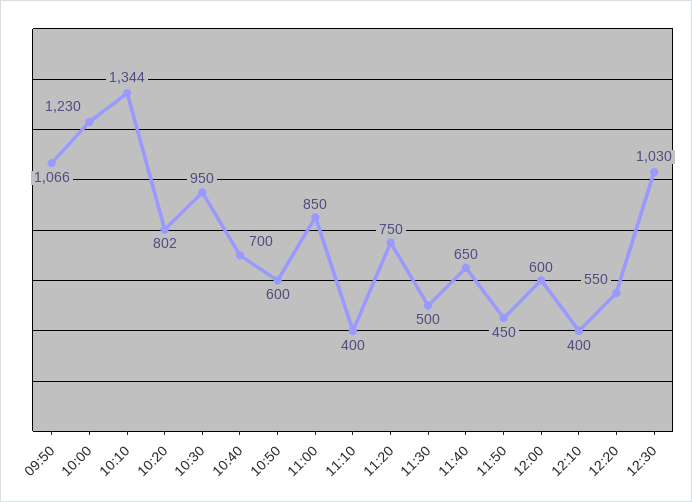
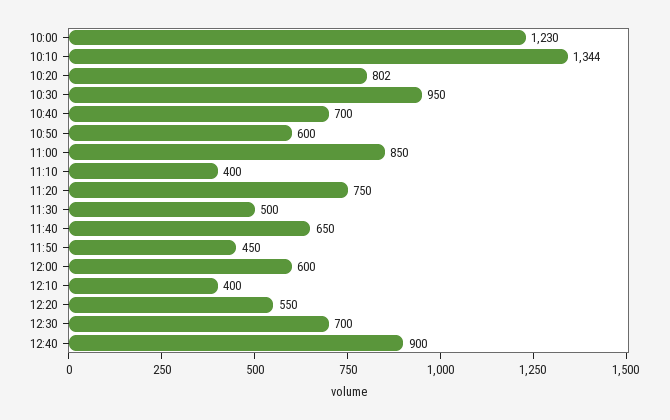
09:50: 1066 -> none
12:30: 1030 -> 700
12:40: none -> 900

